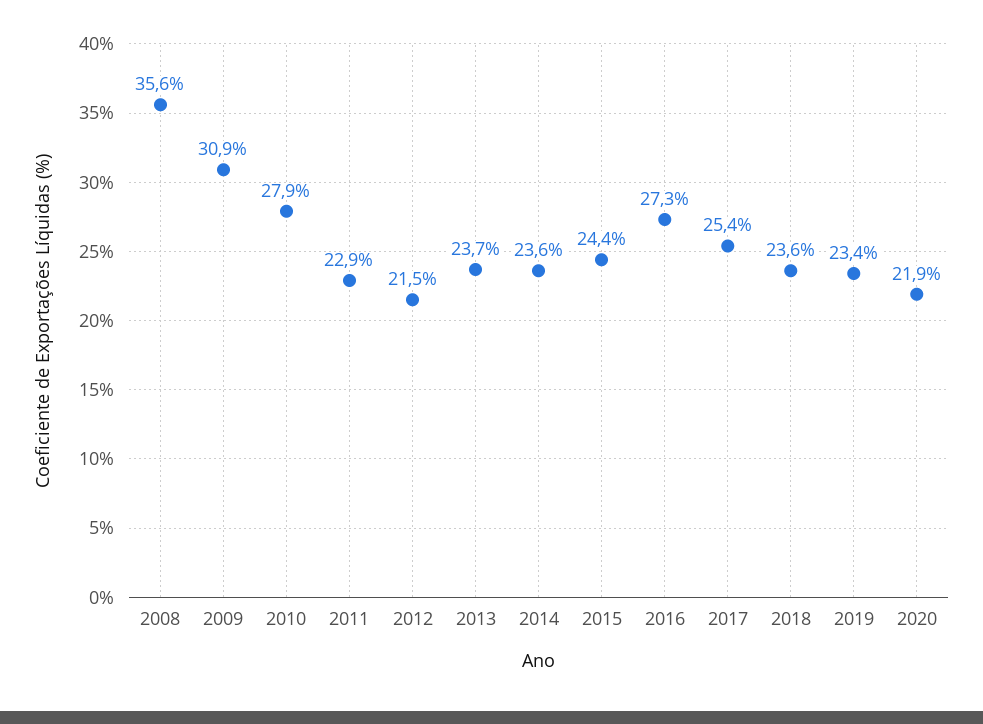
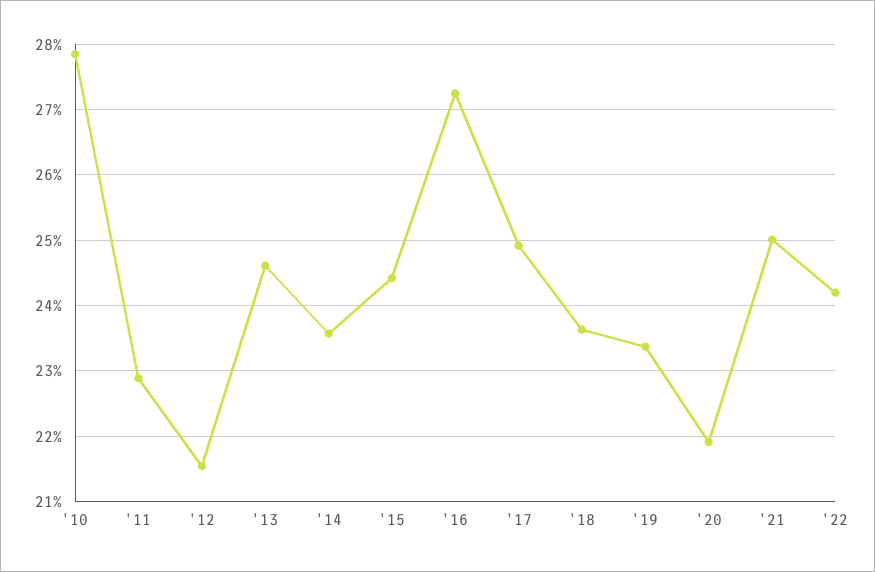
2008: 35.6 -> none
2009: 30.9 -> none
2013: 23.7 -> 24.6
2017: 25.4 -> 24.9
'21: none -> 25
'22: none -> 24.2

